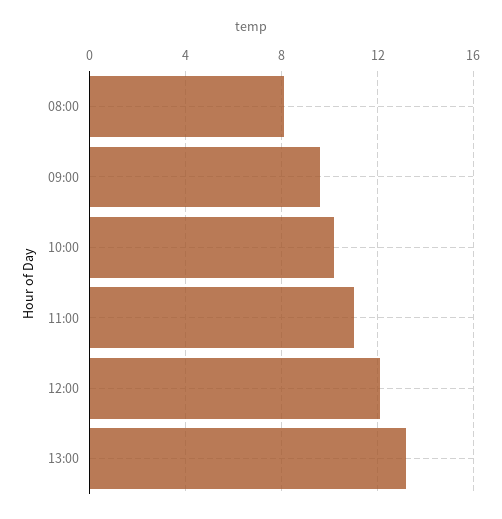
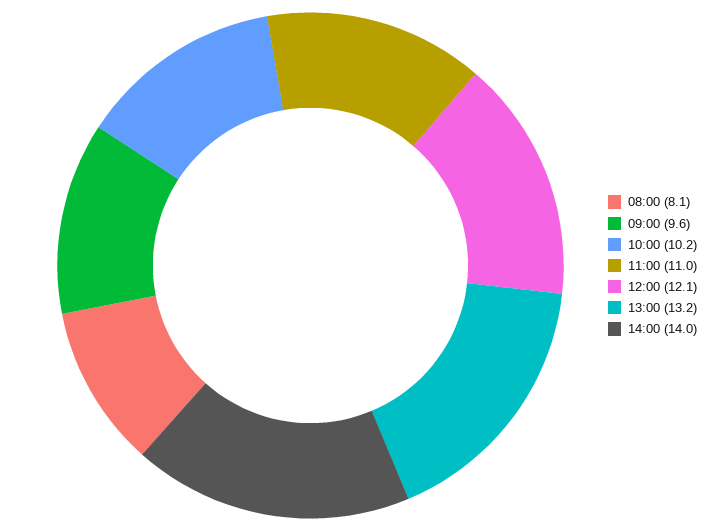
14:00: none -> 14

